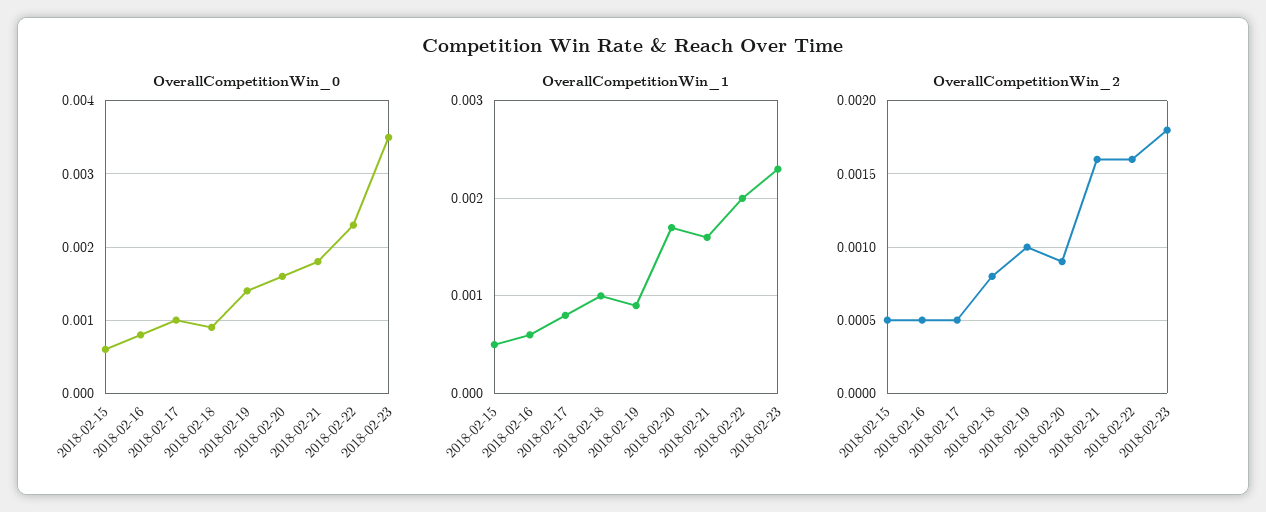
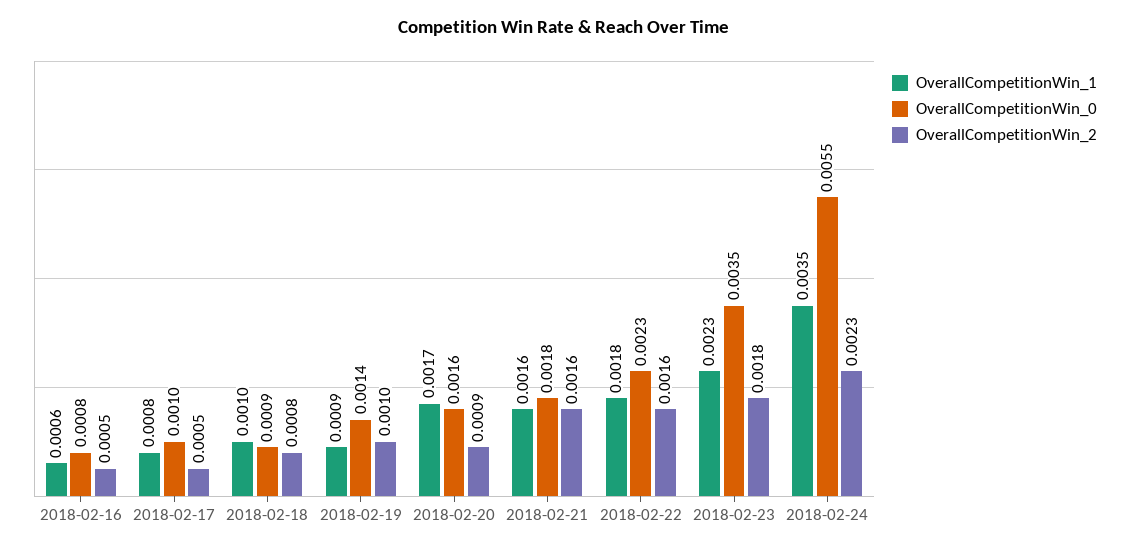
OverallCompetitionWin_0, 2018-02-15: 0.0006 -> none
OverallCompetitionWin_1, 2018-02-15: 0.0005 -> none
OverallCompetitionWin_1, 2018-02-22: 0.002 -> 0.0018
OverallCompetitionWin_2, 2018-02-15: 0.0005 -> none
OverallCompetitionWin_1, 2018-02-24: none -> 0.0035
OverallCompetitionWin_0, 2018-02-24: none -> 0.0055
OverallCompetitionWin_2, 2018-02-24: none -> 0.0023

